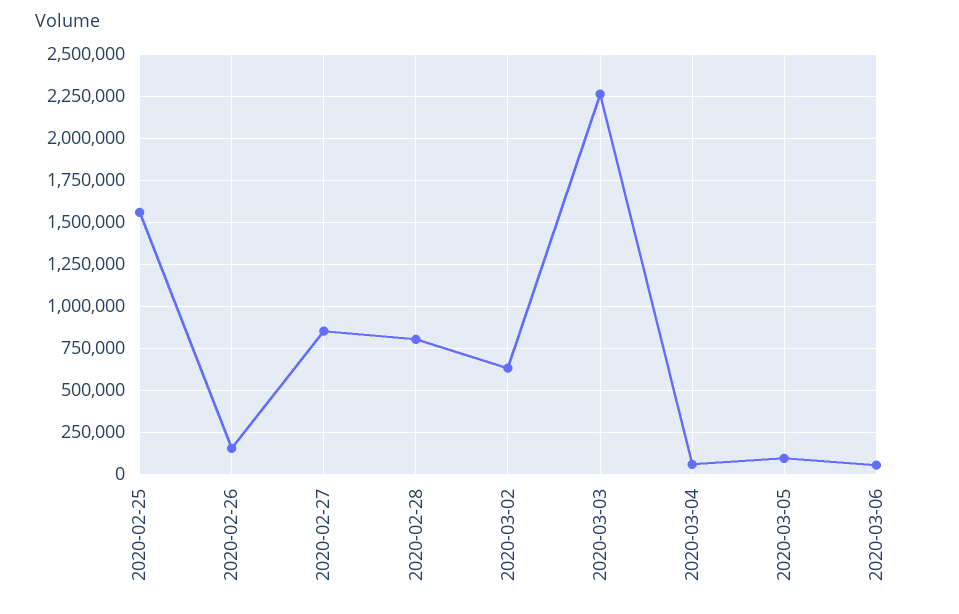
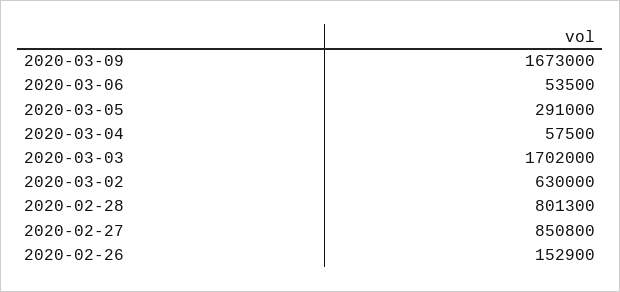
2020-02-25: 1550000 -> none
2020-03-03: 2250000 -> 1702000
2020-03-05: 100000 -> 291000
2020-03-09: none -> 1673000

